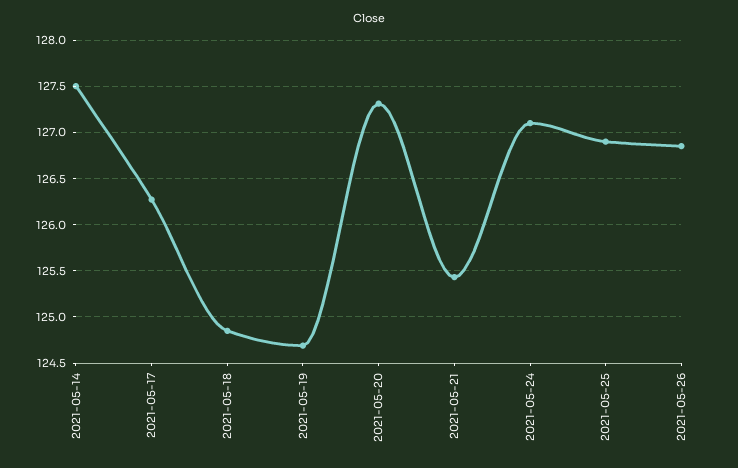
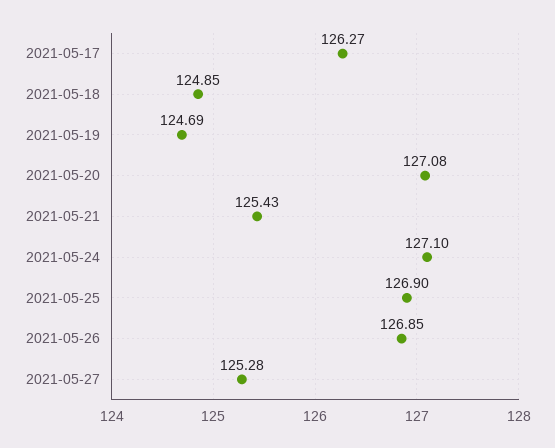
2021-05-14: 127.5 -> none
2021-05-20: 127.3 -> 127.08
2021-05-27: none -> 125.28

